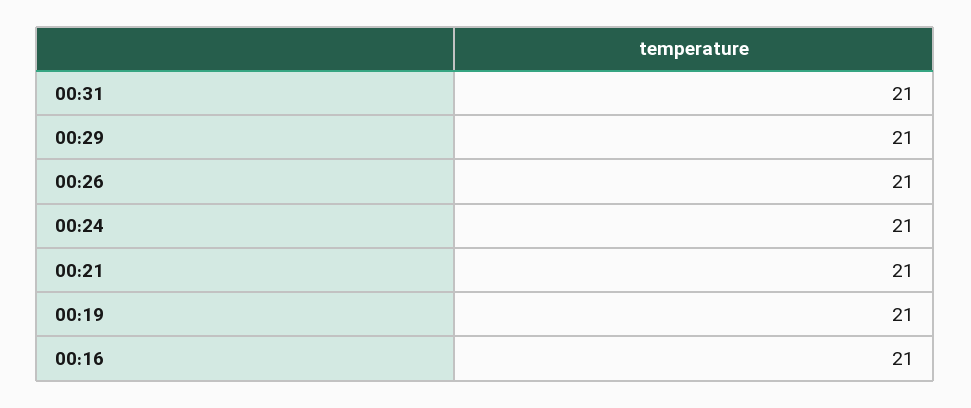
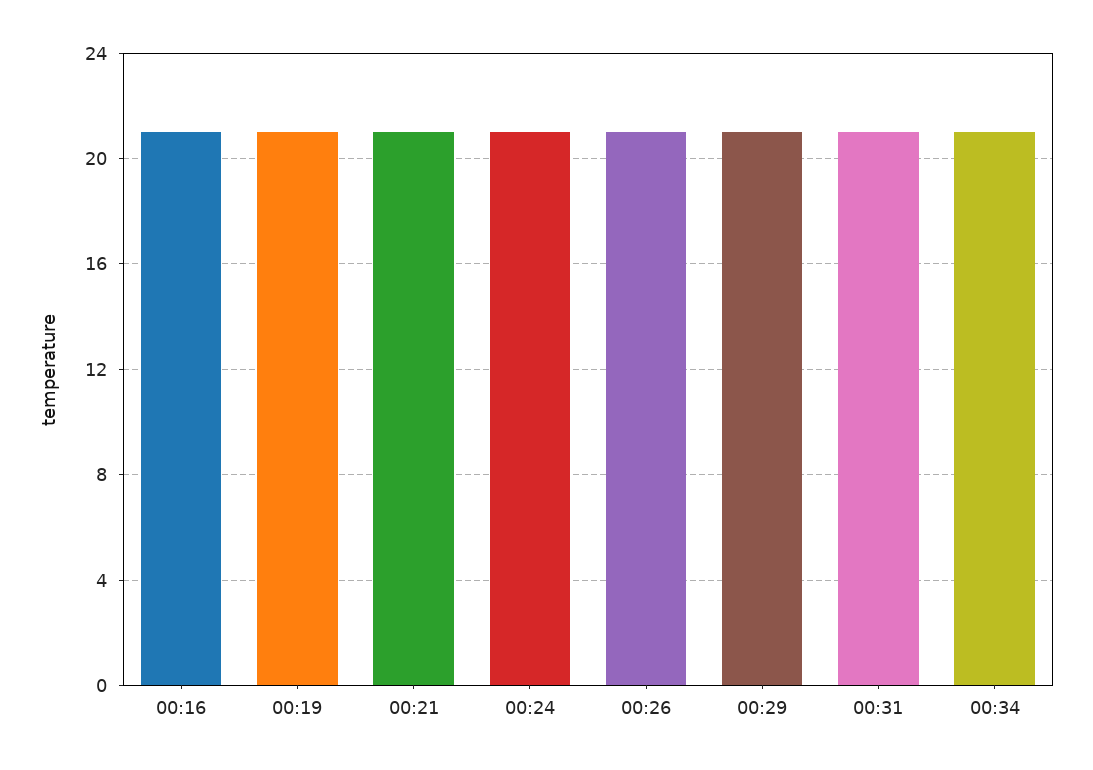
00:34: none -> 21

